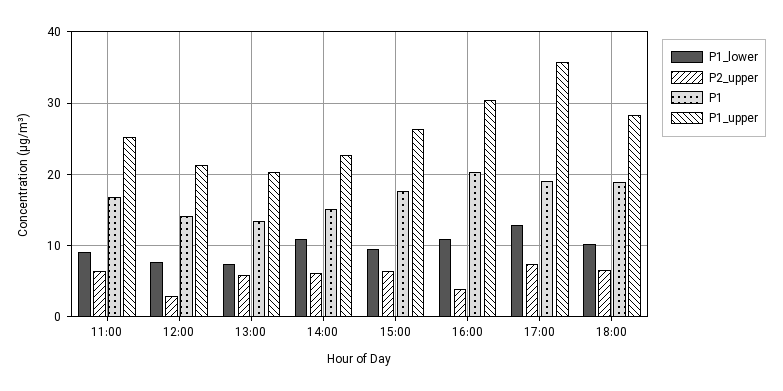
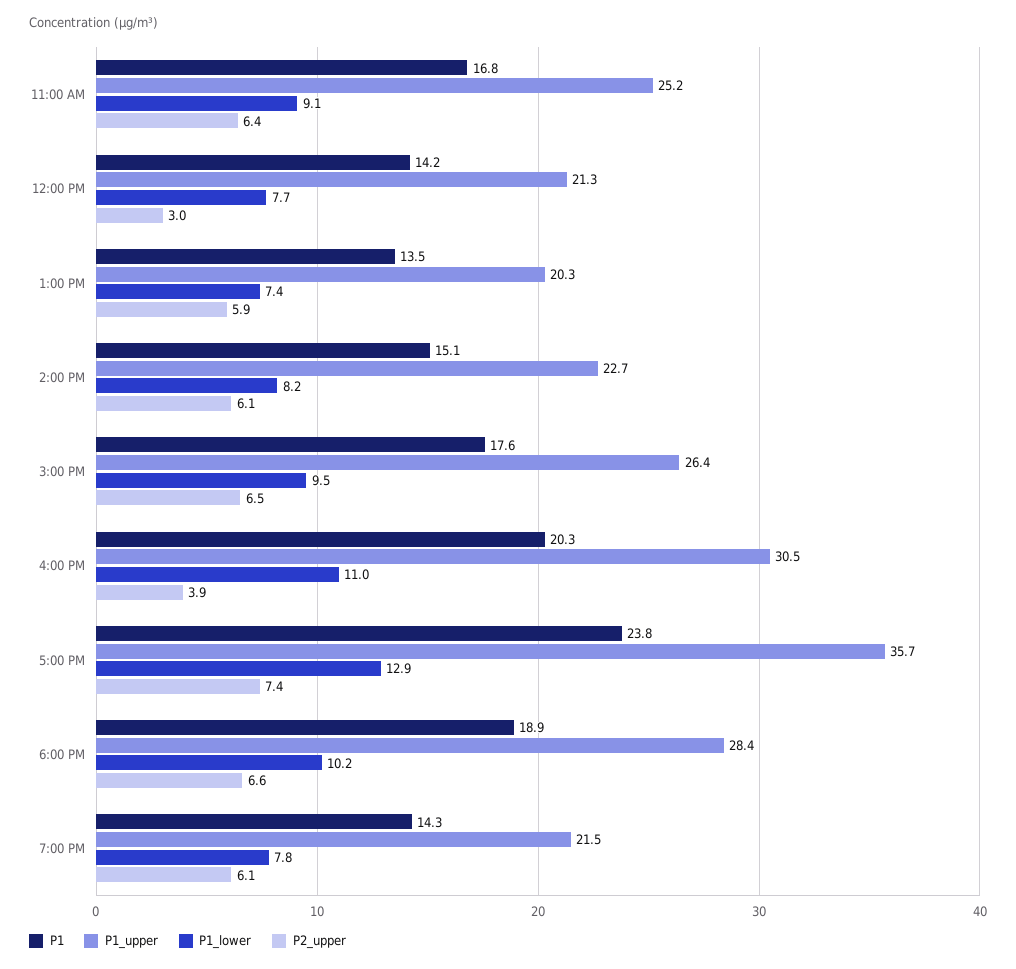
P1_lower, 14:00: 11 -> 8.2
P1, 17:00: 19 -> 23.8
P1, 7:00 PM: none -> 14.3
P1_upper, 7:00 PM: none -> 21.5
P1_lower, 7:00 PM: none -> 7.8
P2_upper, 7:00 PM: none -> 6.1

